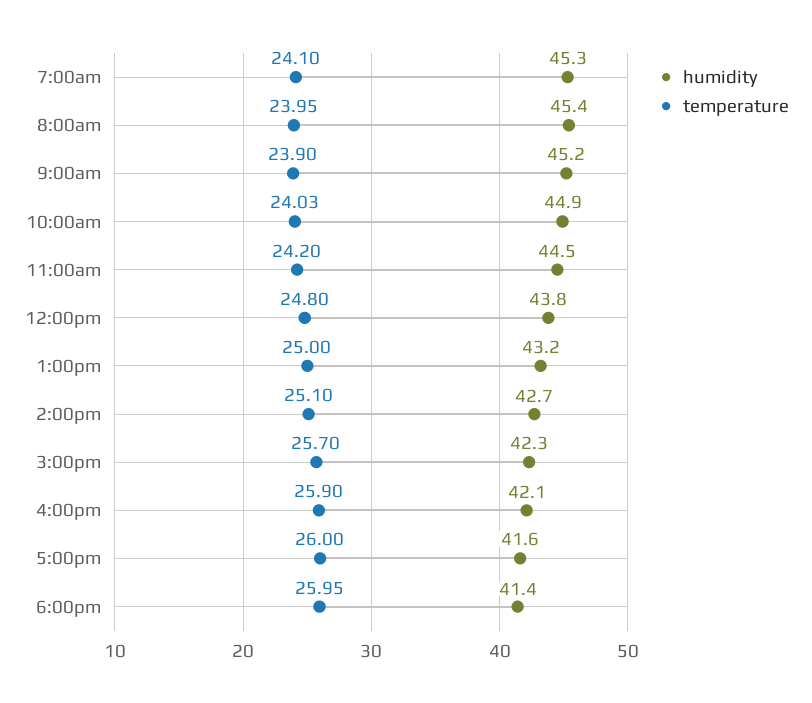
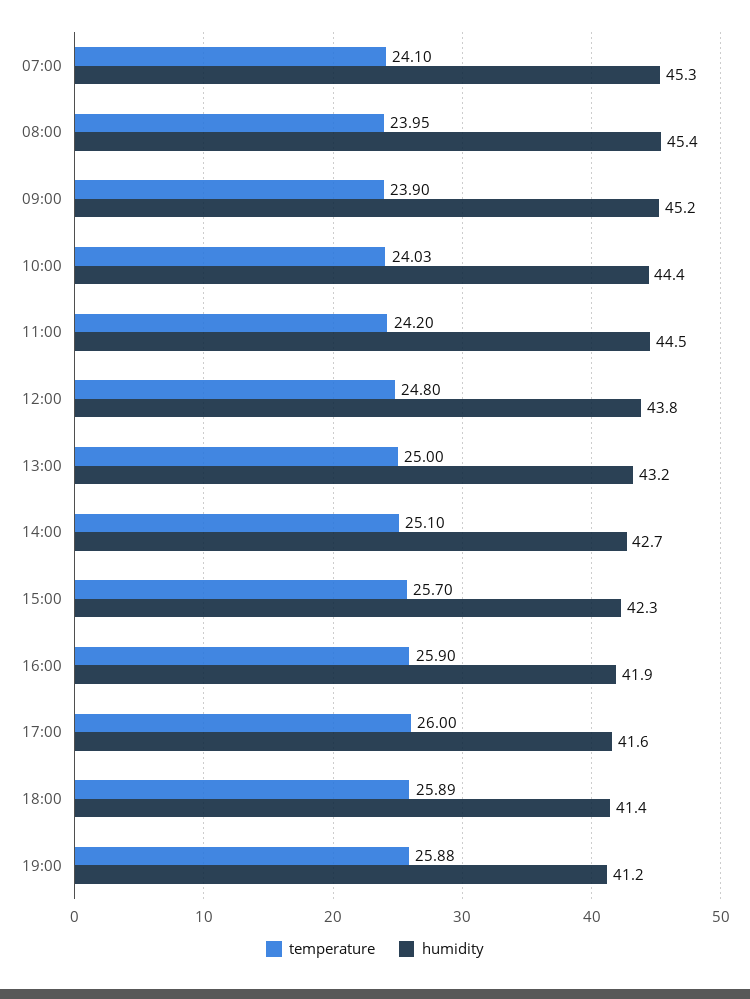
humidity, 10:00am: 44.9 -> 44.4
humidity, 4:00pm: 42.1 -> 41.9
temperature, 6:00pm: 25.95 -> 25.89
temperature, 19:00: none -> 25.88
humidity, 19:00: none -> 41.2

